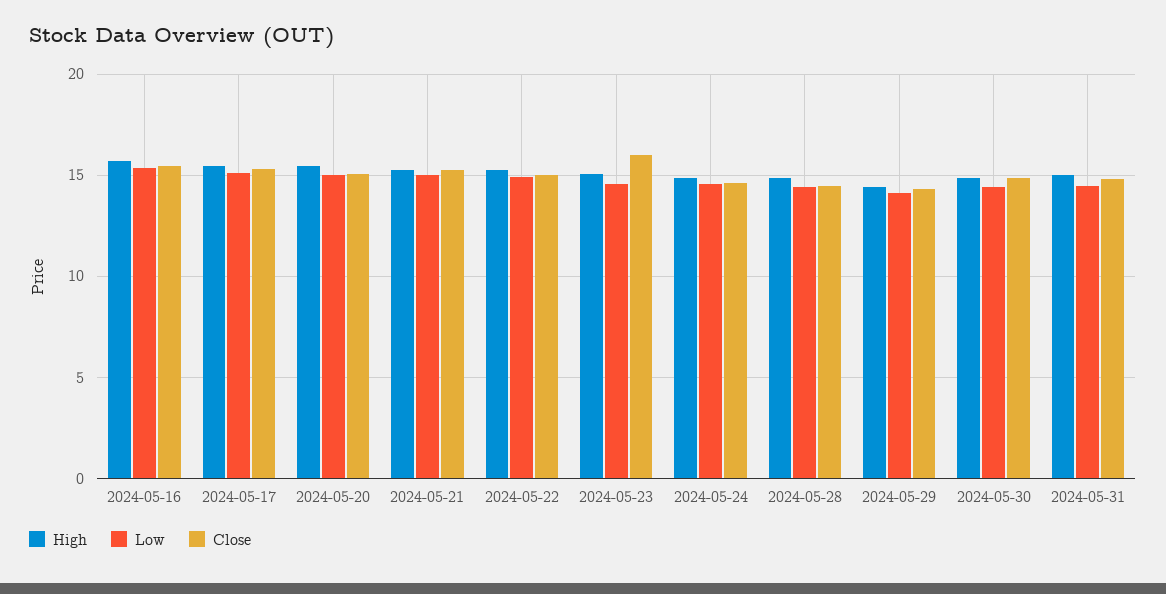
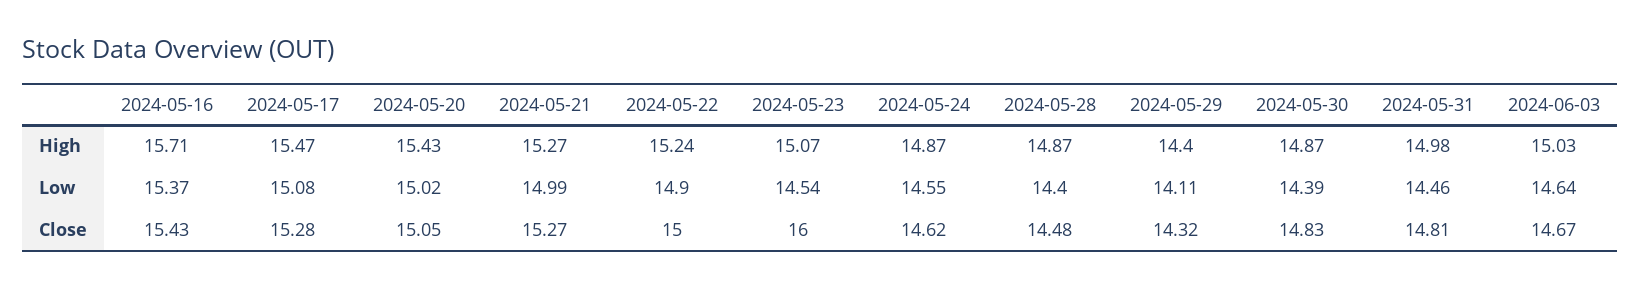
High, 2024-06-03: none -> 15.03
Low, 2024-06-03: none -> 14.64
Close, 2024-06-03: none -> 14.67

